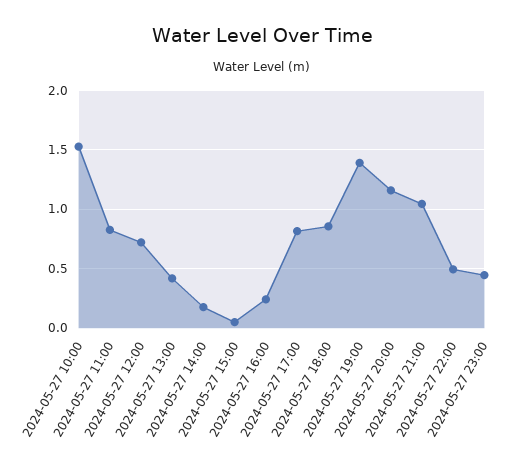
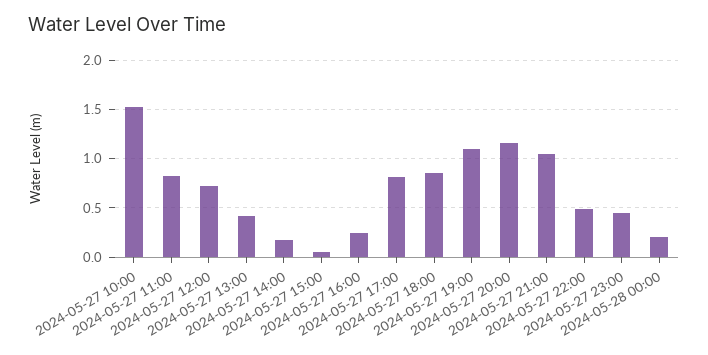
2024-05-27 19:00: 1.4 -> 1.1
2024-05-28 00:00: none -> 0.2

